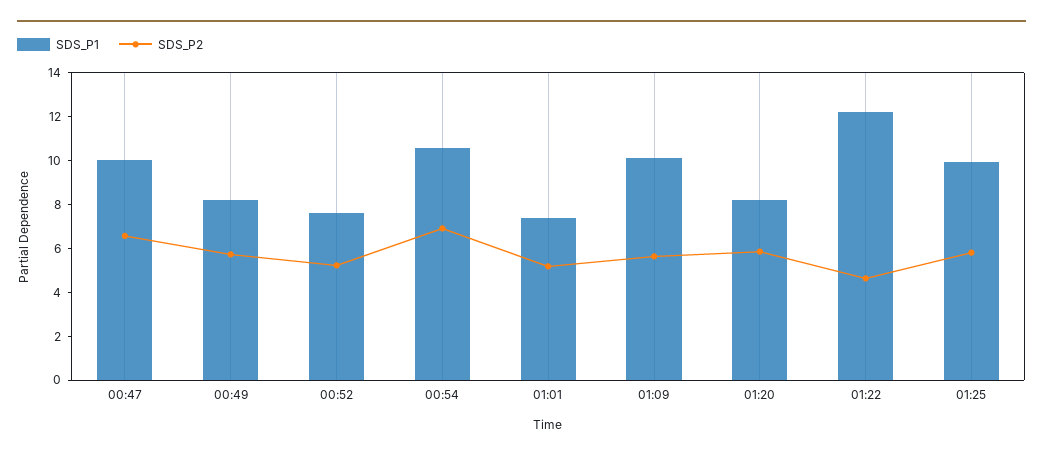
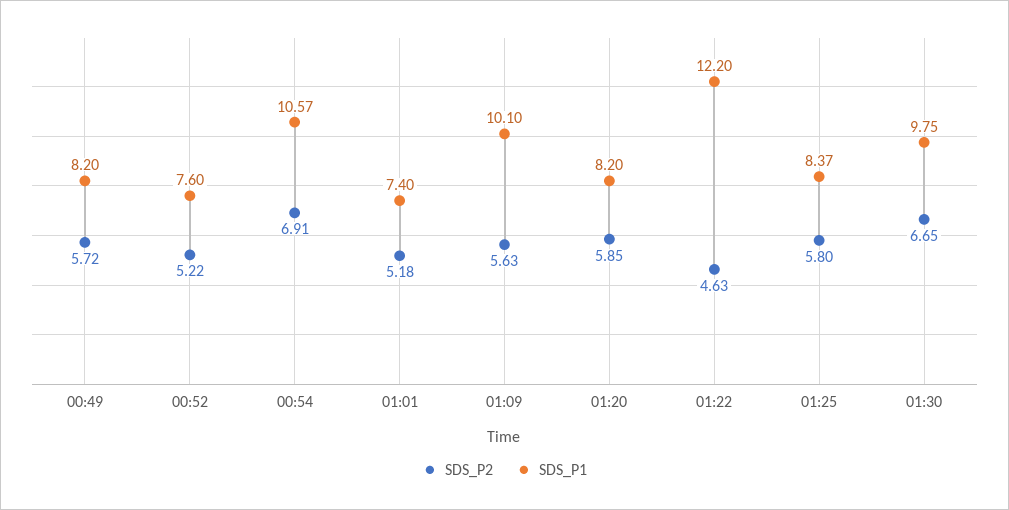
SDS_P1, 00:47: 10 -> none
SDS_P2, 00:47: 6.5 -> none
SDS_P1, 01:25: 10 -> 8.37
SDS_P2, 01:30: none -> 6.65
SDS_P1, 01:30: none -> 9.75

